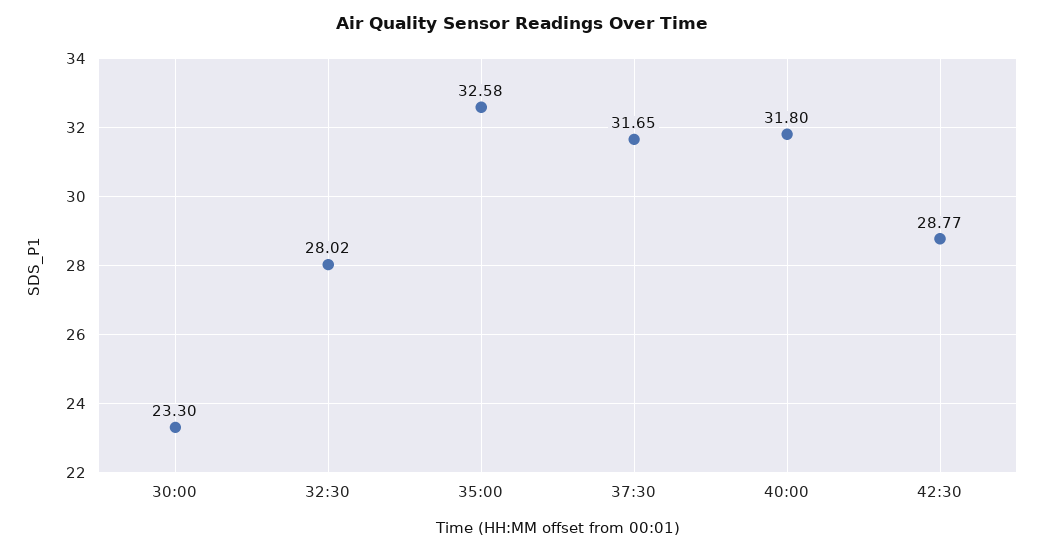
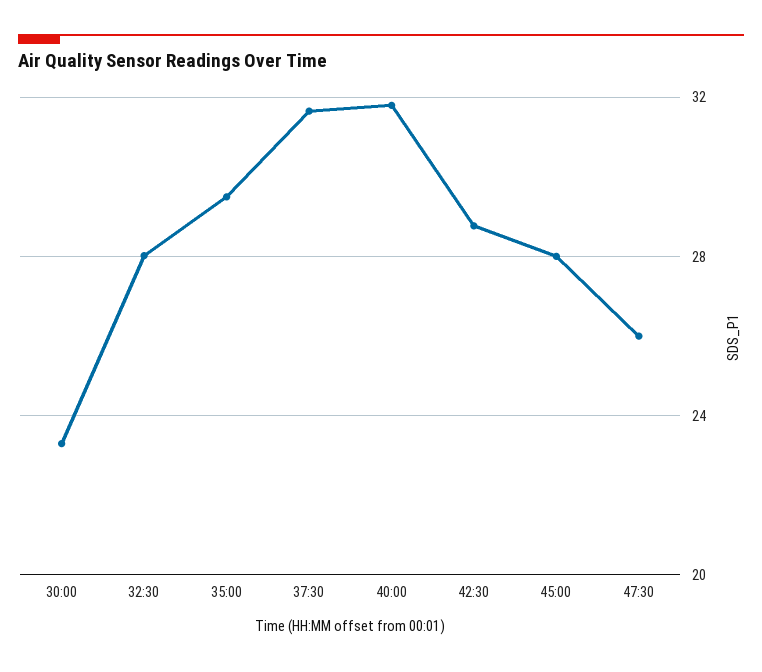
35:00: 32.58 -> 29.5
45:00: none -> 28
47:30: none -> 26

